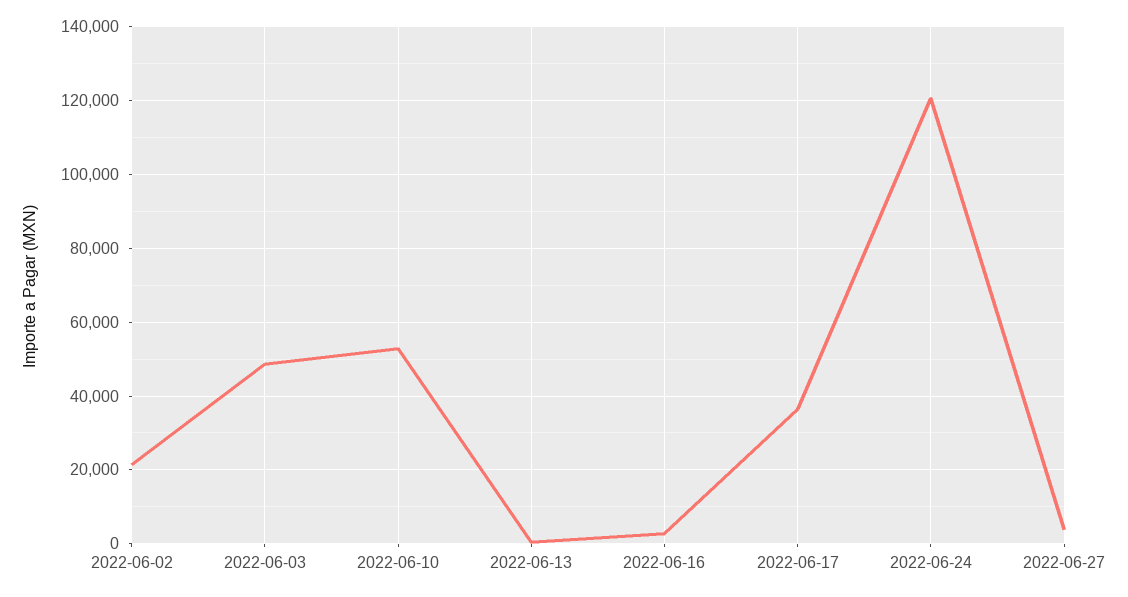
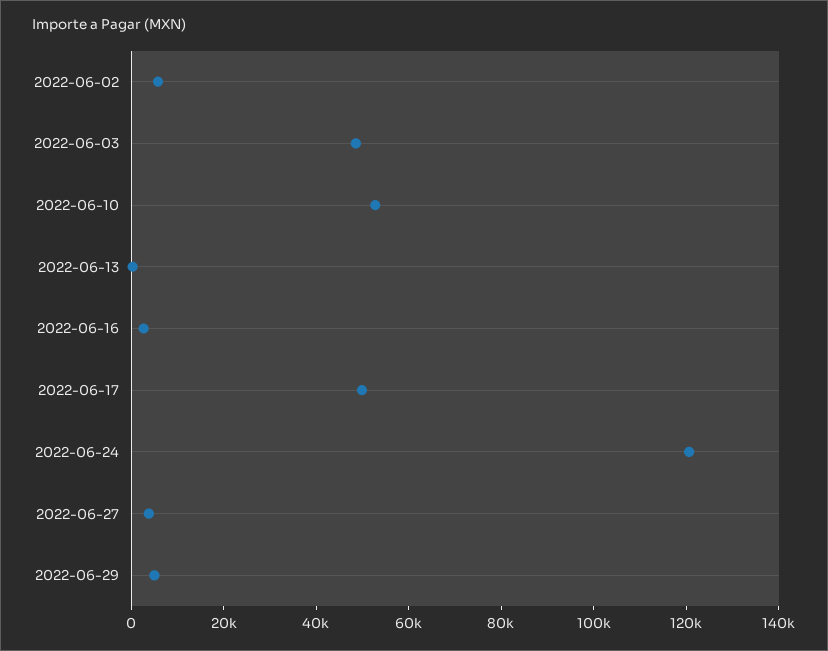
2022-06-02: 22000 -> 5000
2022-06-17: 36000 -> 50000
2022-06-29: none -> 5000

